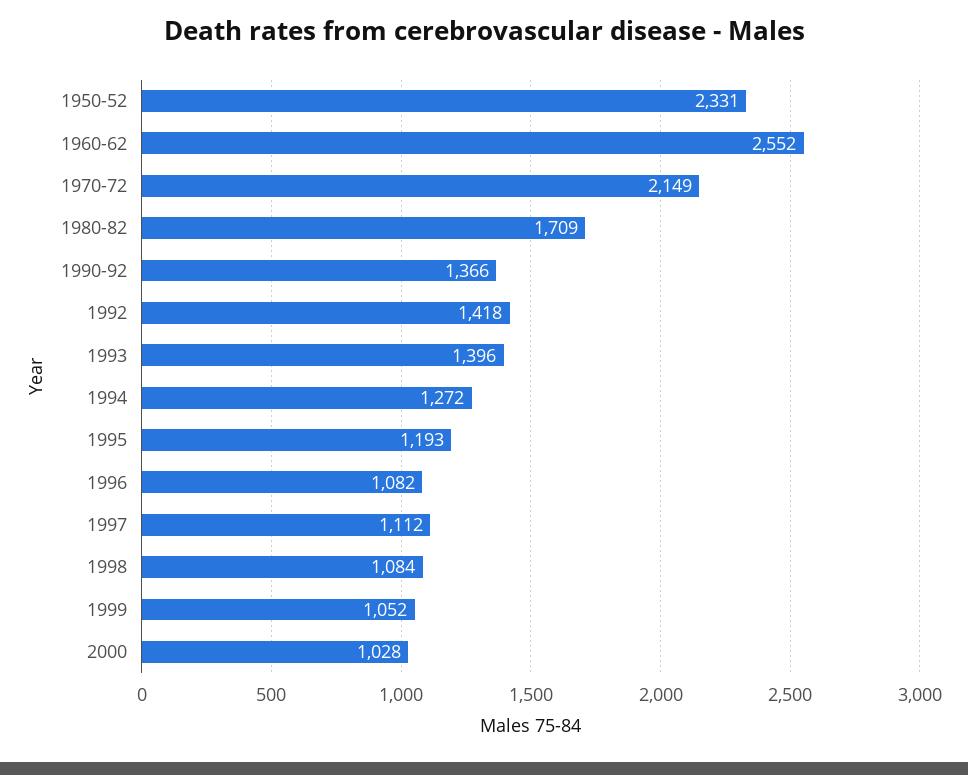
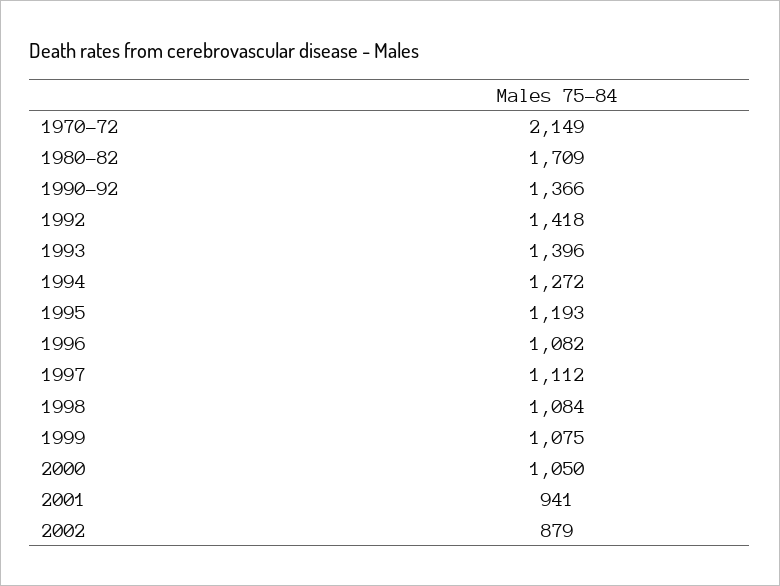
1950-52: 2331 -> none
1960-62: 2552 -> none
1999: 1052 -> 1075
2000: 1028 -> 1050
2001: none -> 941
2002: none -> 879

